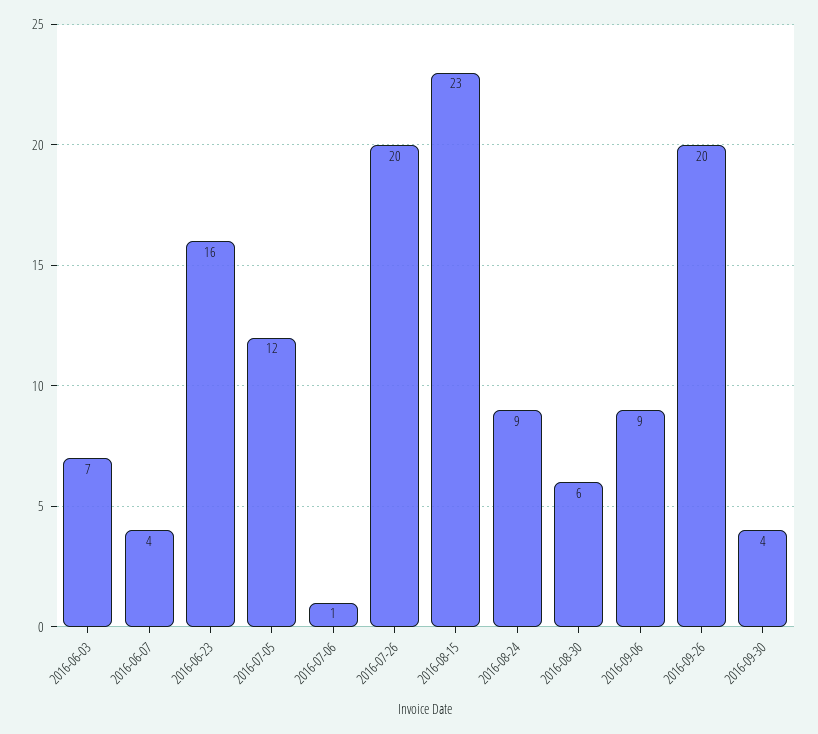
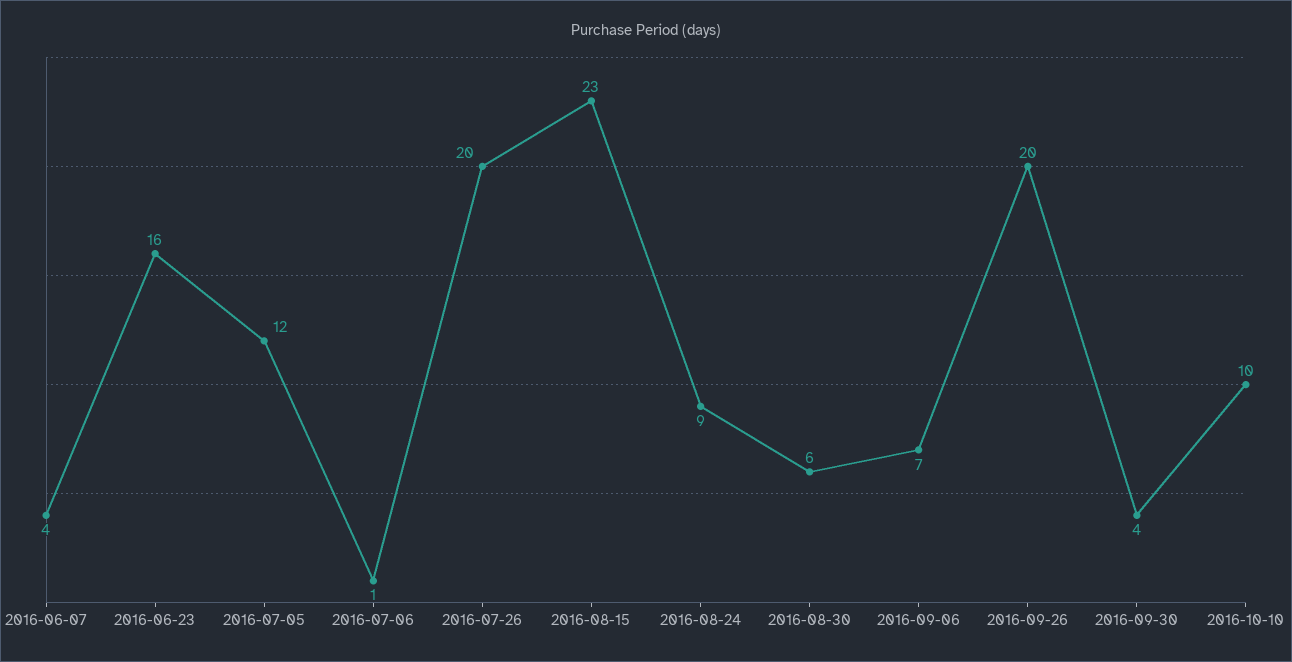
2016-06-03: 7 -> none
2016-09-06: 9 -> 7
2016-10-10: none -> 10

